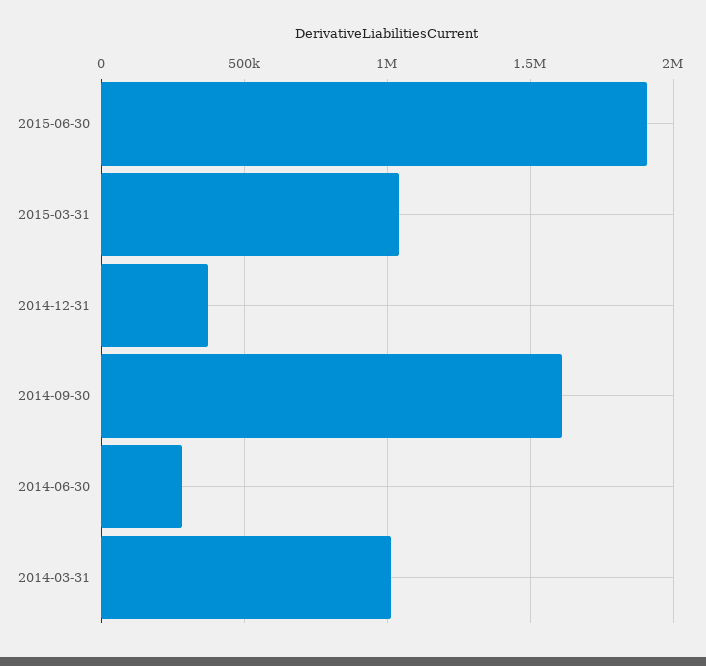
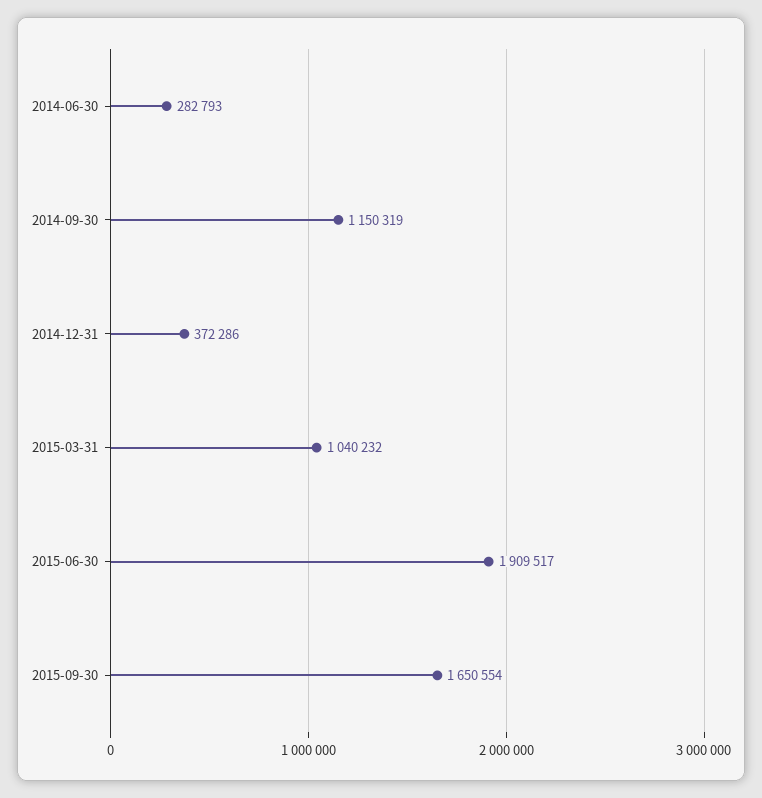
2014-09-30: 1600000 -> 1150319
2014-03-31: 1000000 -> none
2015-09-30: none -> 1650554

